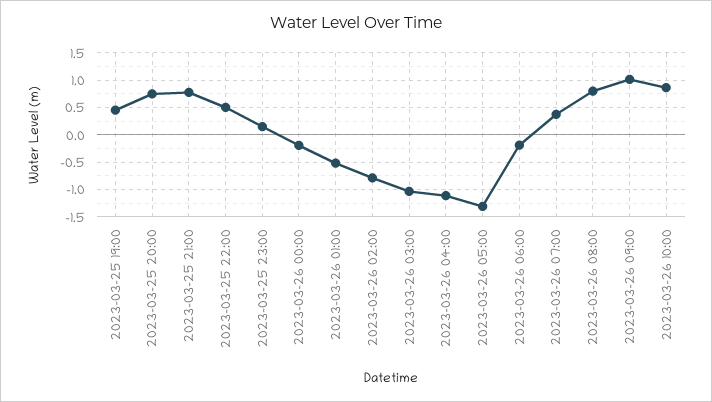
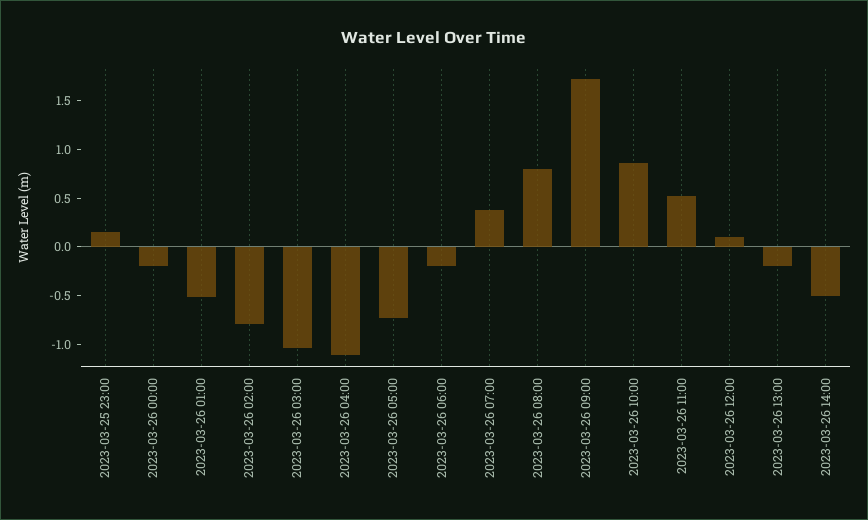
2023-03-25 19:00: 0.5 -> none
2023-03-25 20:00: 0.75 -> none
2023-03-25 21:00: 0.75 -> none
2023-03-25 22:00: 0.5 -> none
2023-03-26 05:00: -1.25 -> -0.7
2023-03-26 09:00: 1 -> 1.7
2023-03-26 11:00: none -> 0.5
2023-03-26 12:00: none -> 0.1
2023-03-26 13:00: none -> -0.2
2023-03-26 14:00: none -> -0.5

